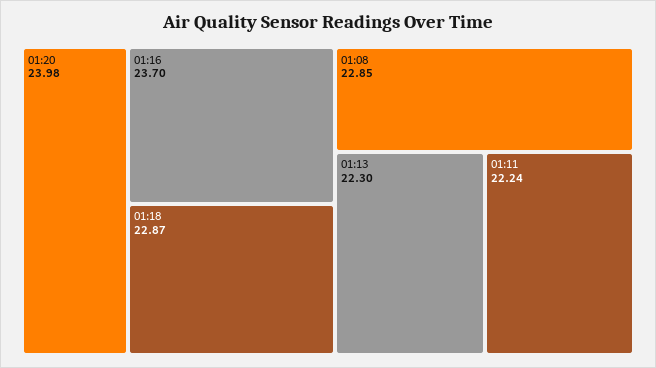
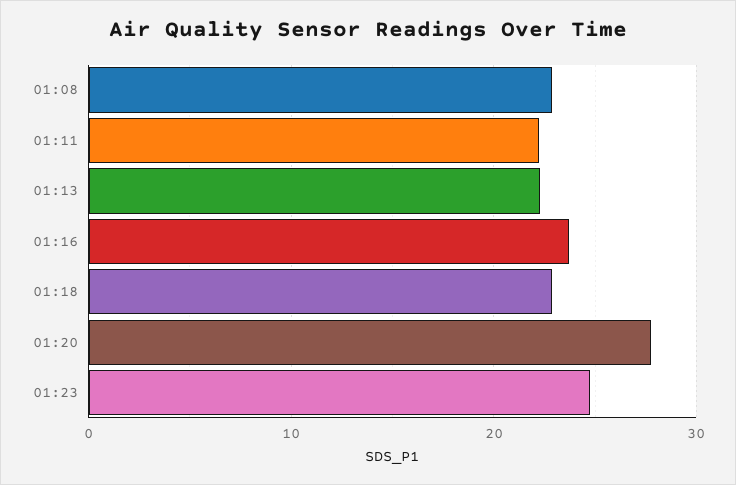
01:20: 23.98 -> 28
01:23: none -> 25

